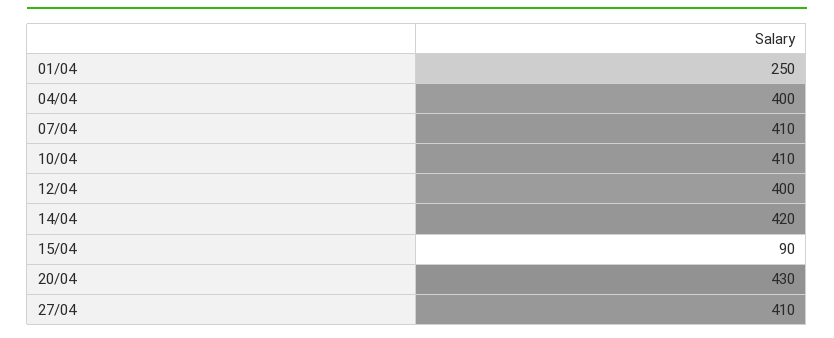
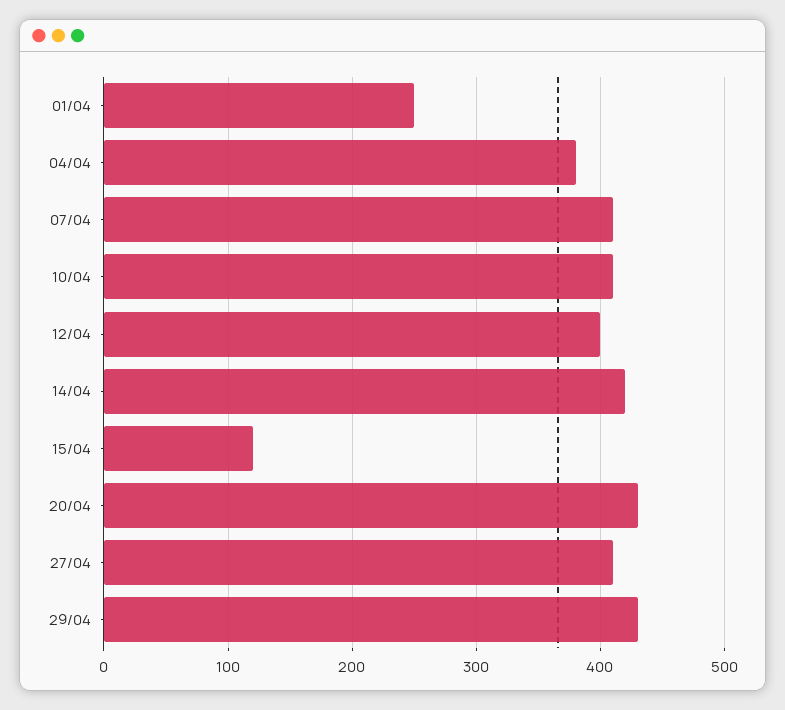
04/04: 400 -> 380
15/04: 90 -> 120
29/04: none -> 430

